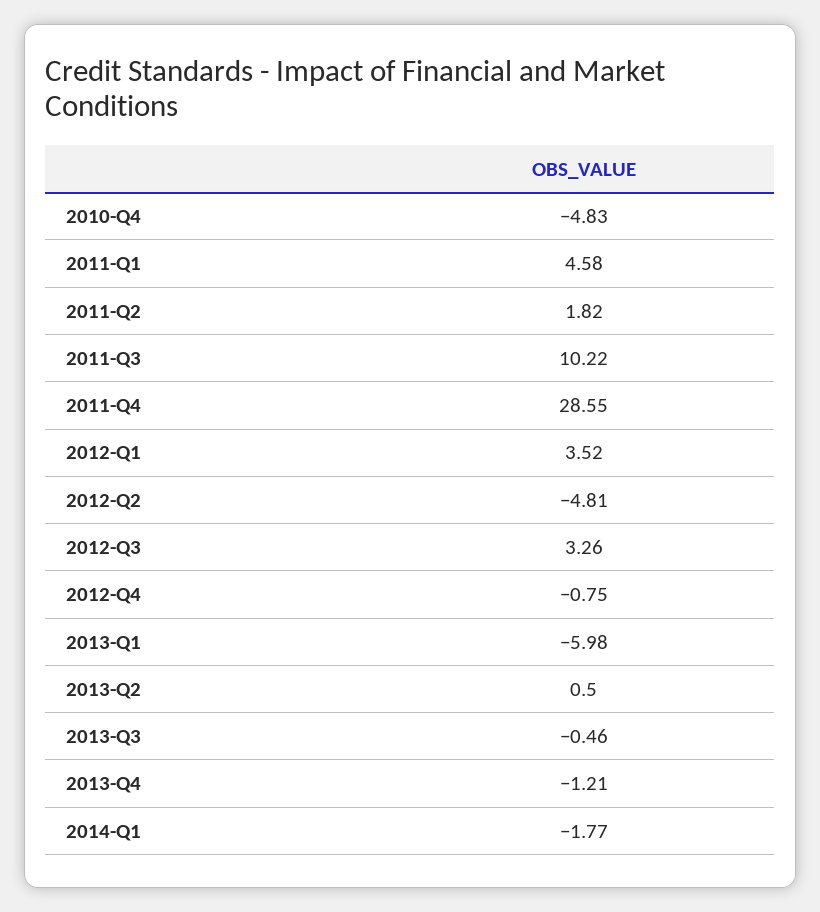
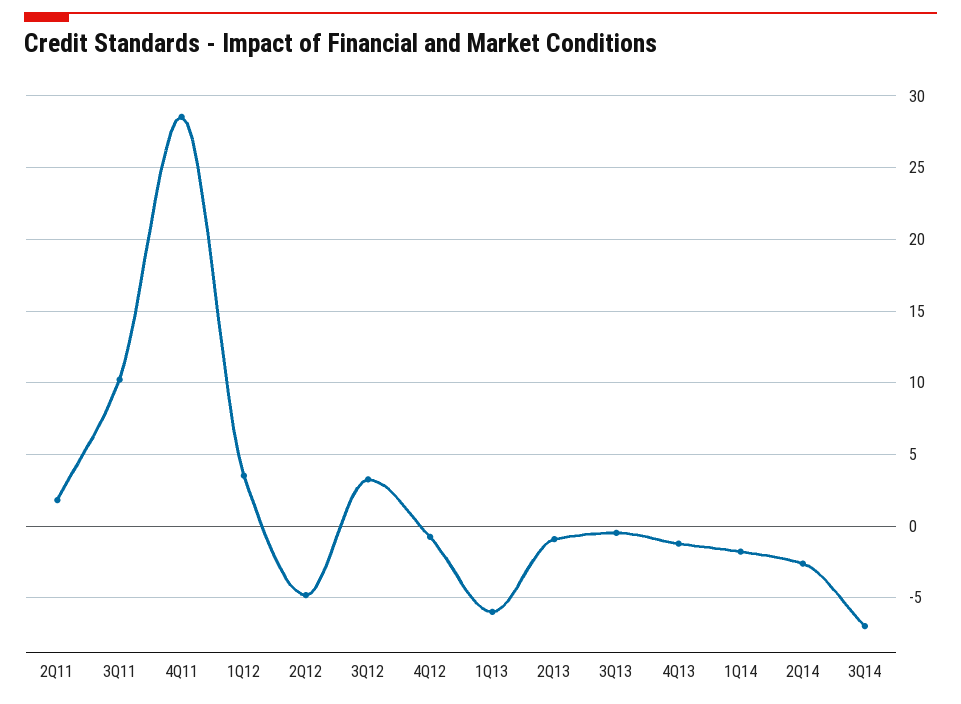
2010-Q4: -4.83 -> none
2011-Q1: 4.58 -> none
2013-Q2: 0.5 -> -1
2Q14: none -> -2.5
3Q14: none -> -7

